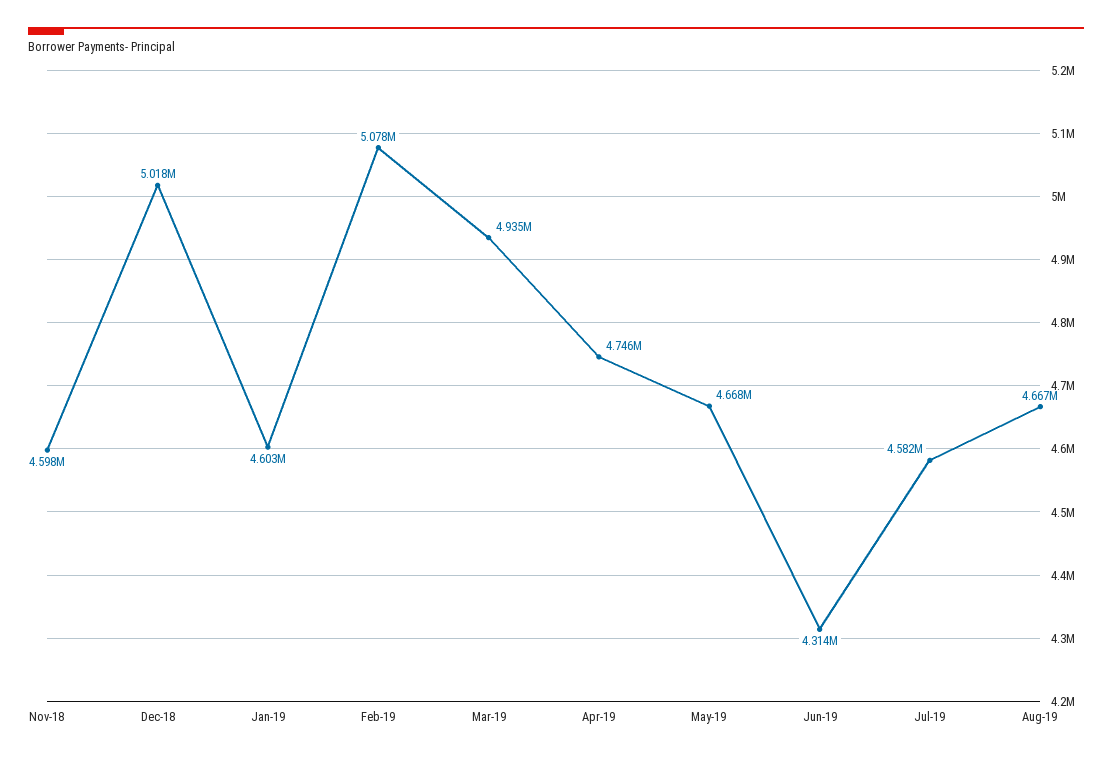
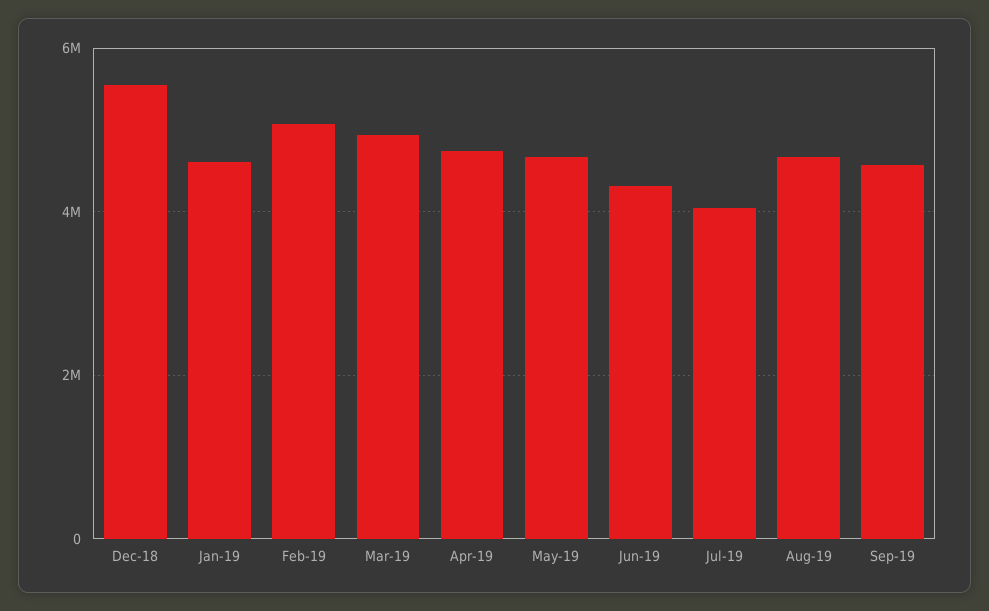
Nov-18: 4598000 -> none
Dec-18: 5018000 -> 5600000
Jul-19: 4582000 -> 4000000
Sep-19: none -> 4600000

